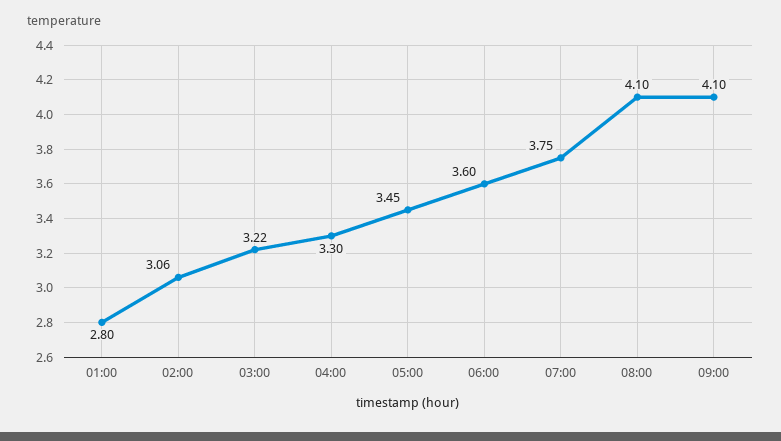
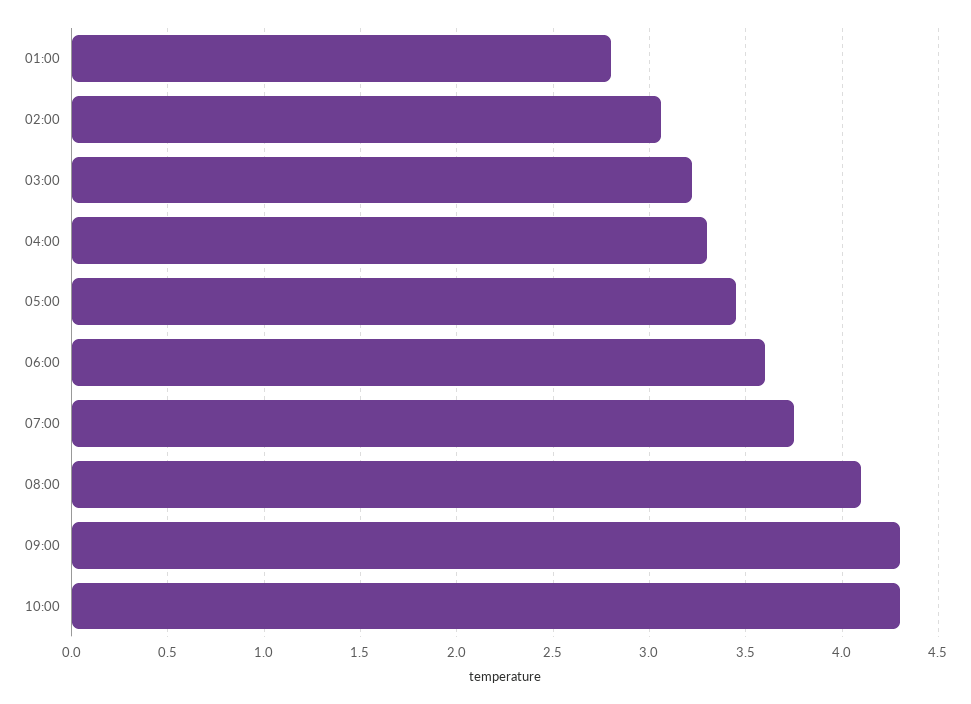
09:00: 4.1 -> 4.3
10:00: none -> 4.3

